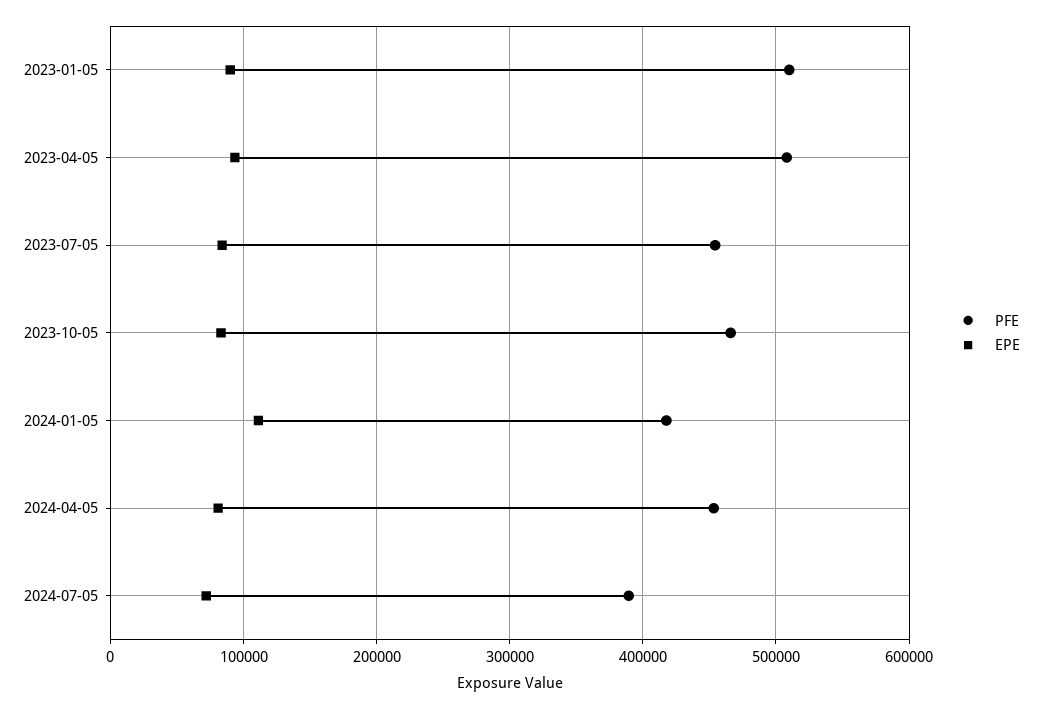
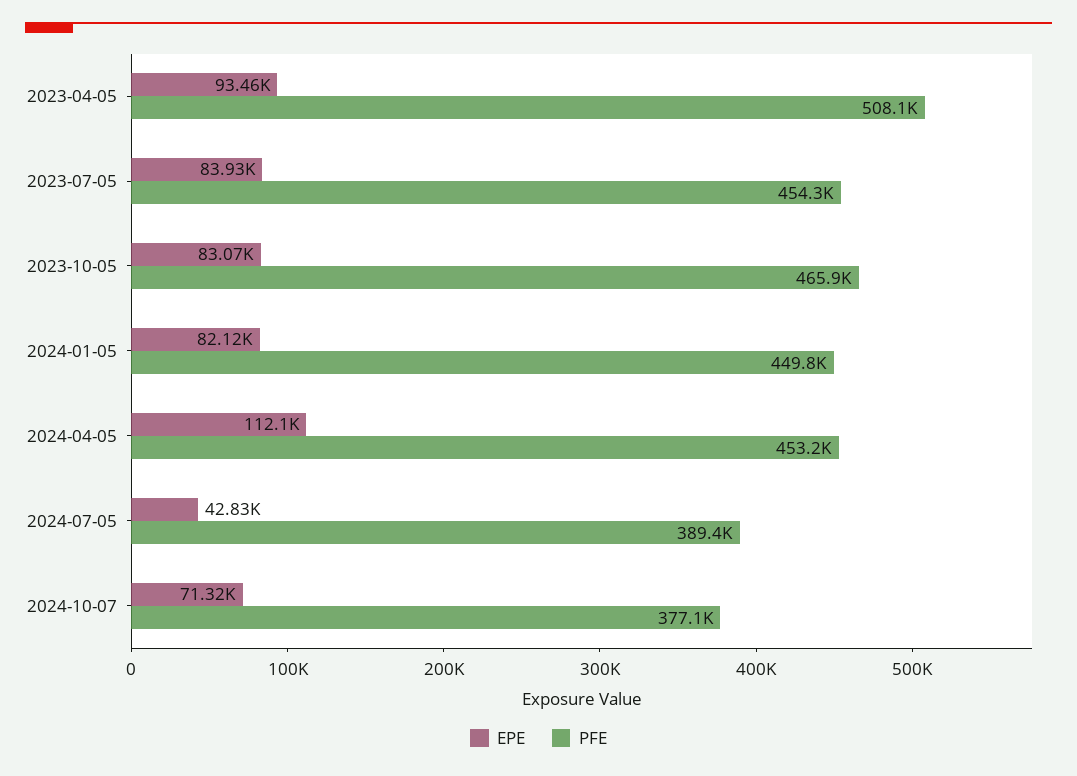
PFE, 2023-01-05: 510000 -> none
EPE, 2023-01-05: 90000 -> none
PFE, 2024-01-05: 420000 -> 449800
EPE, 2024-01-05: 110000 -> 82120
EPE, 2024-04-05: 80000 -> 112100
EPE, 2024-07-05: 70000 -> 42830
EPE, 2024-10-07: none -> 71320
PFE, 2024-10-07: none -> 377100

